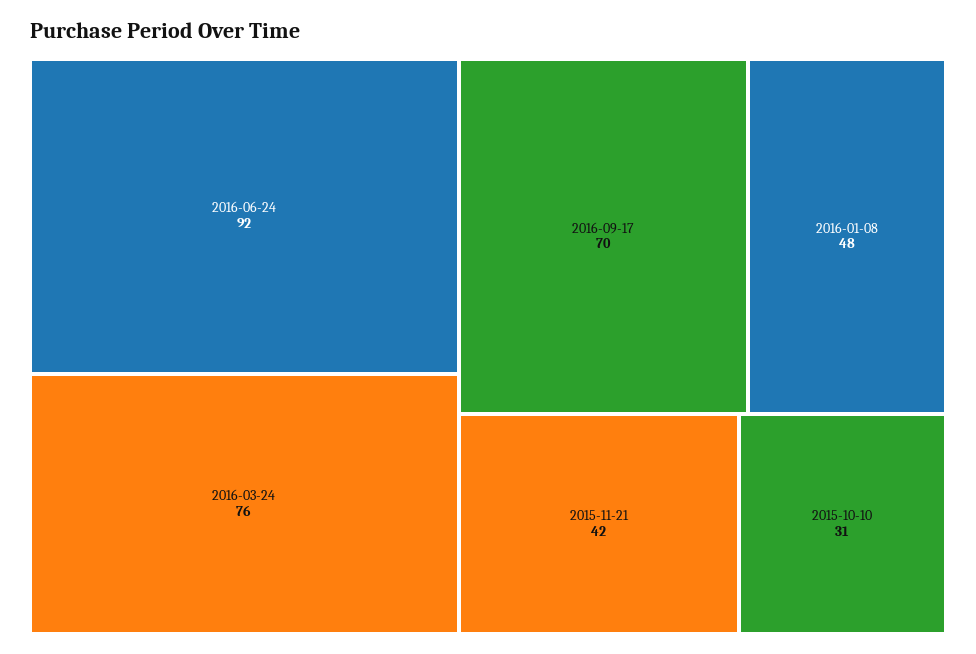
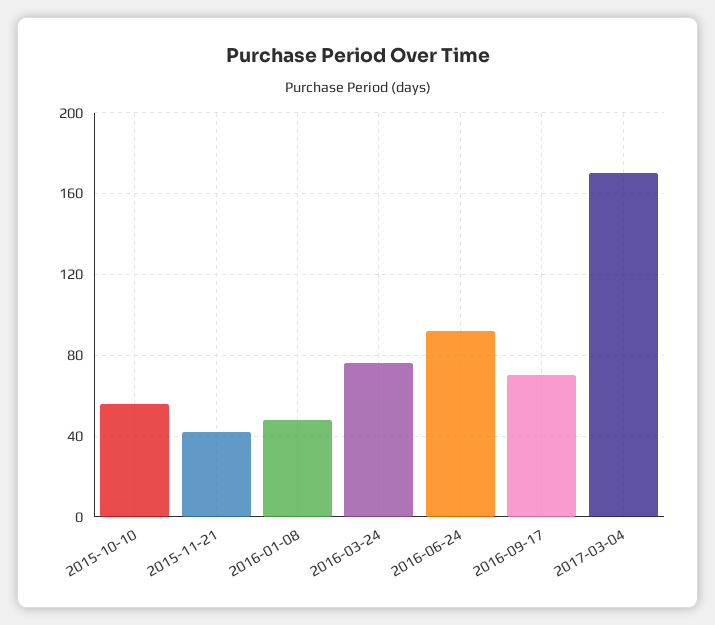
2015-10-10: 31 -> 55
2017-03-04: none -> 170

